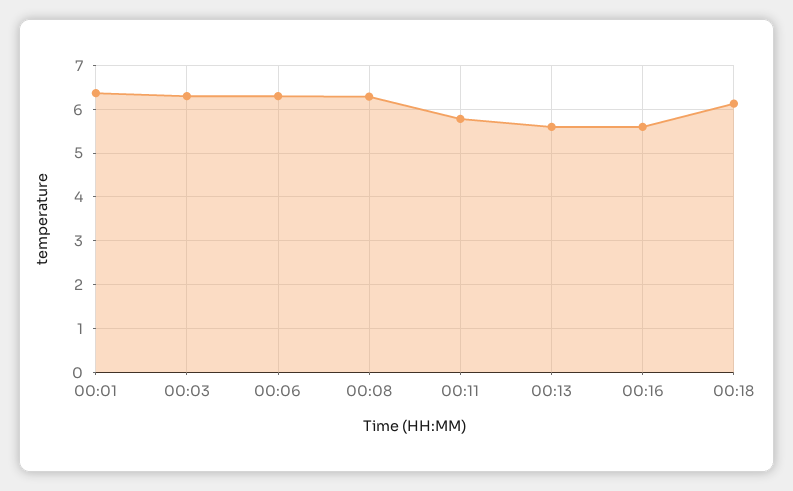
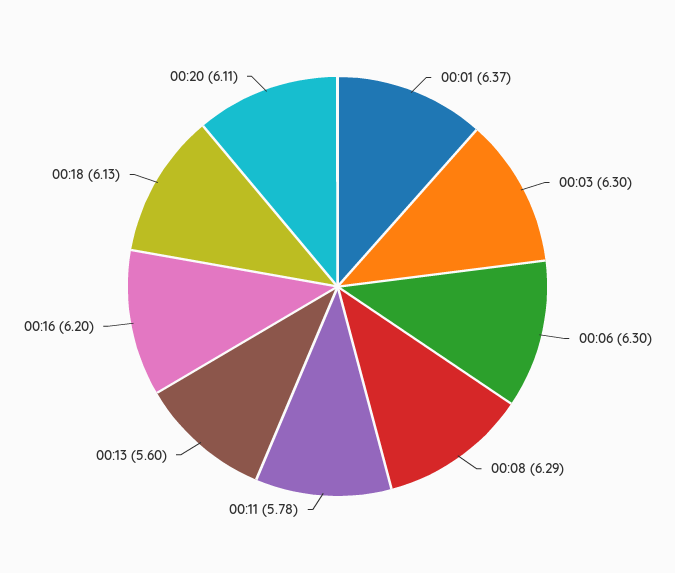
00:16: 5.6 -> 6.2
00:20: none -> 6.11

